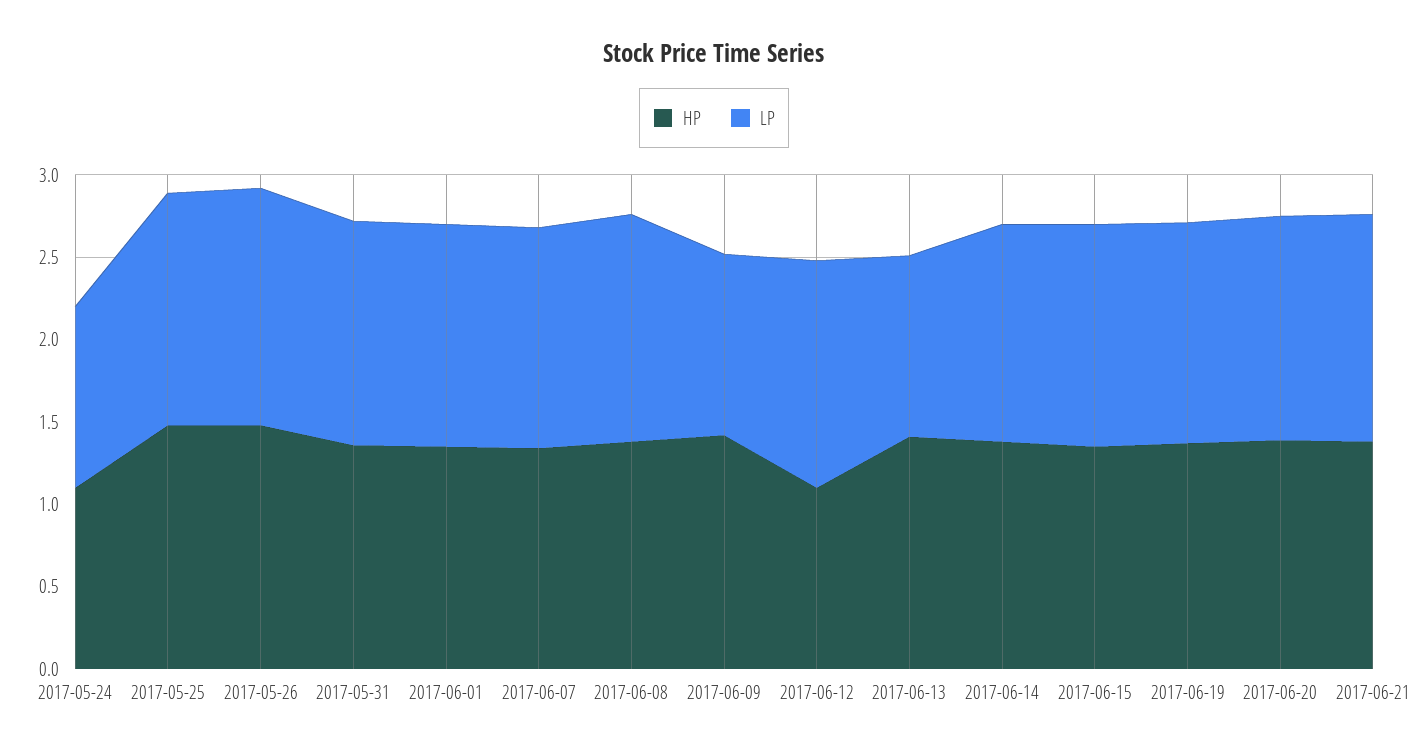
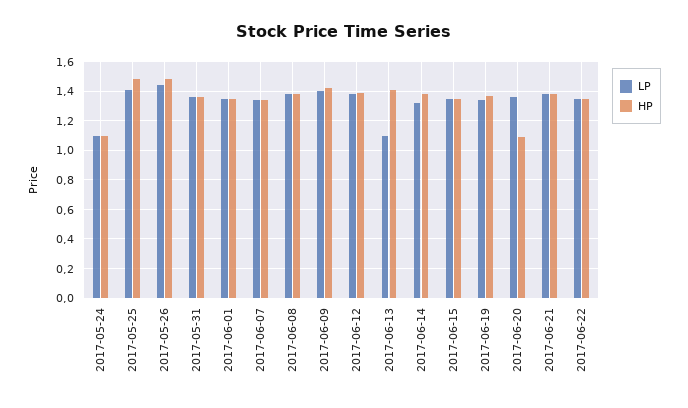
LP, 2017-06-09: 1.1 -> 1.4
HP, 2017-06-12: 1.1 -> 1.4
HP, 2017-06-20: 1.4 -> 1.1
LP, 2017-06-22: none -> 1.35
HP, 2017-06-22: none -> 1.35

